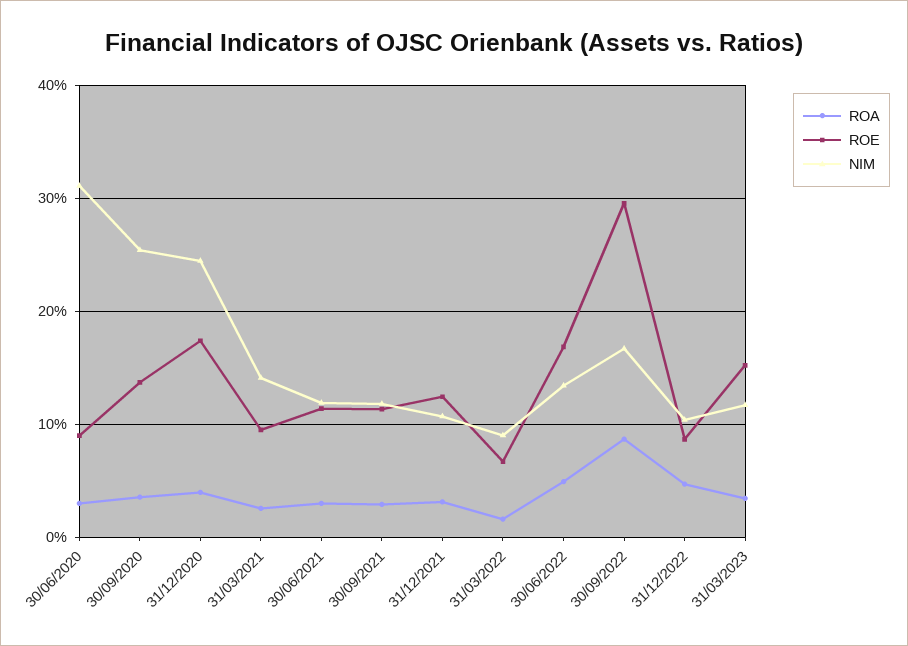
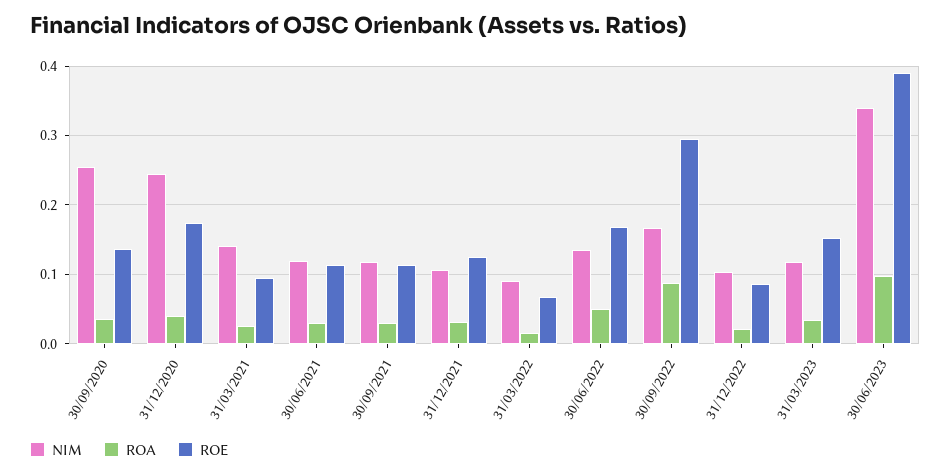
ROA, 30/06/2020: 0.03 -> none
ROE, 30/06/2020: 0.09 -> none
NIM, 30/06/2020: 0.31 -> none
ROA, 31/12/2022: 0.05 -> 0.02
NIM, 30/06/2023: none -> 0.34
ROA, 30/06/2023: none -> 0.1
ROE, 30/06/2023: none -> 0.39

